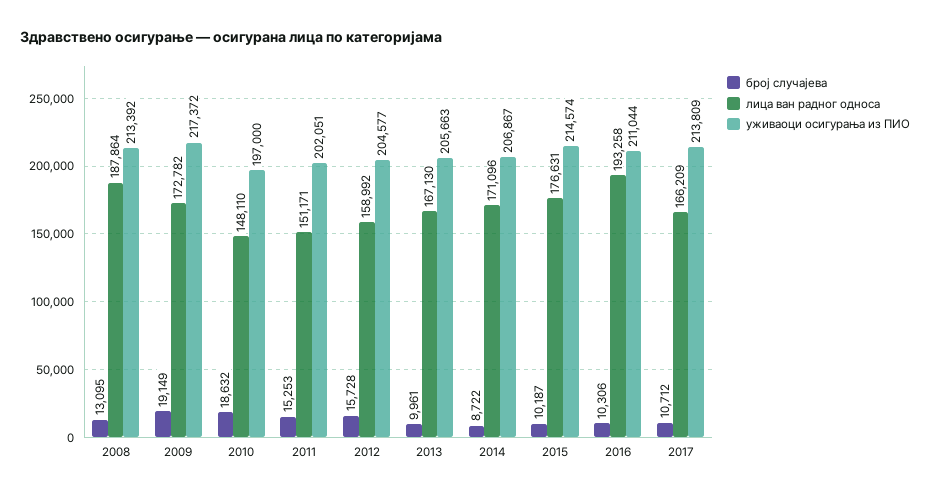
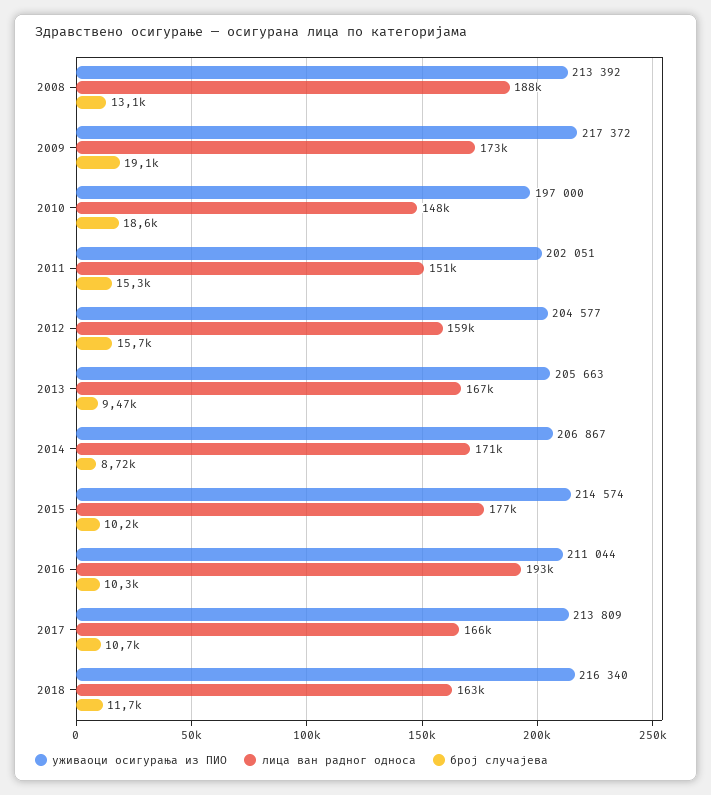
број случајева, 2013: 9961 -> 9470
уживаоци осигурања из ПИО, 2018: none -> 216340
лица ван радног односа, 2018: none -> 163000
број случајева, 2018: none -> 11700

